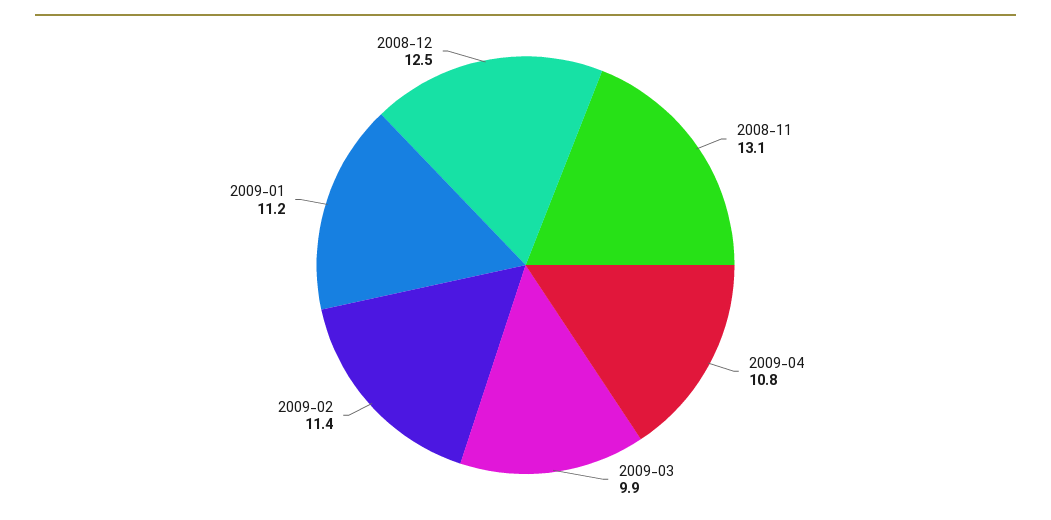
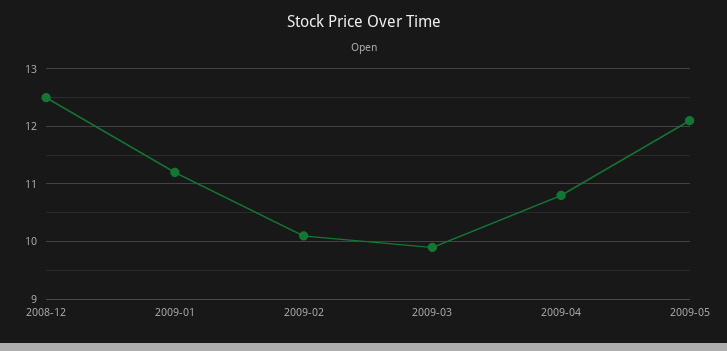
2008-11: 13.1 -> none
2009-02: 11.4 -> 10
2009-05: none -> 12

